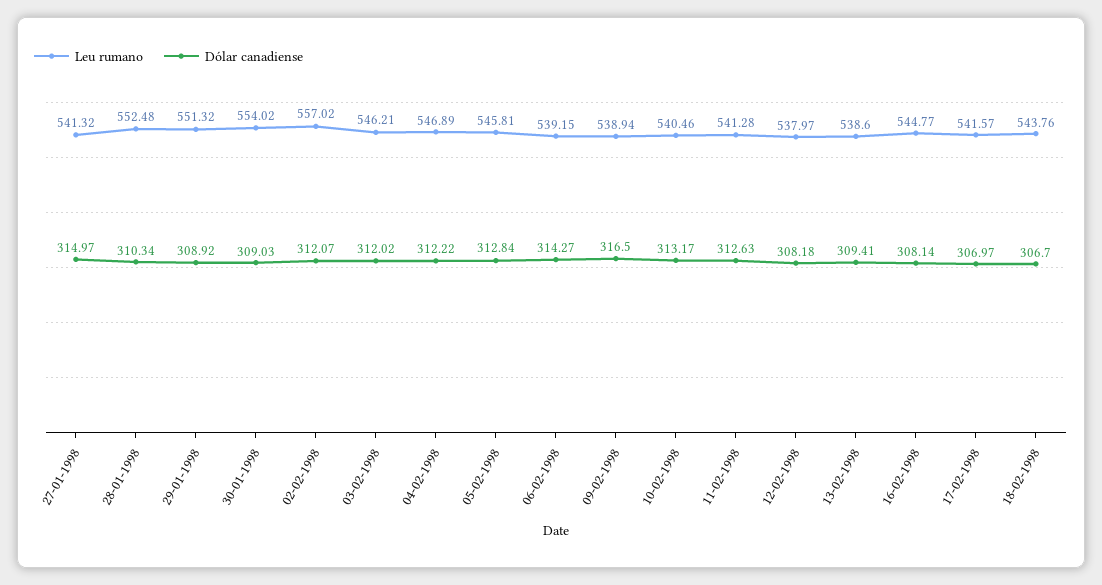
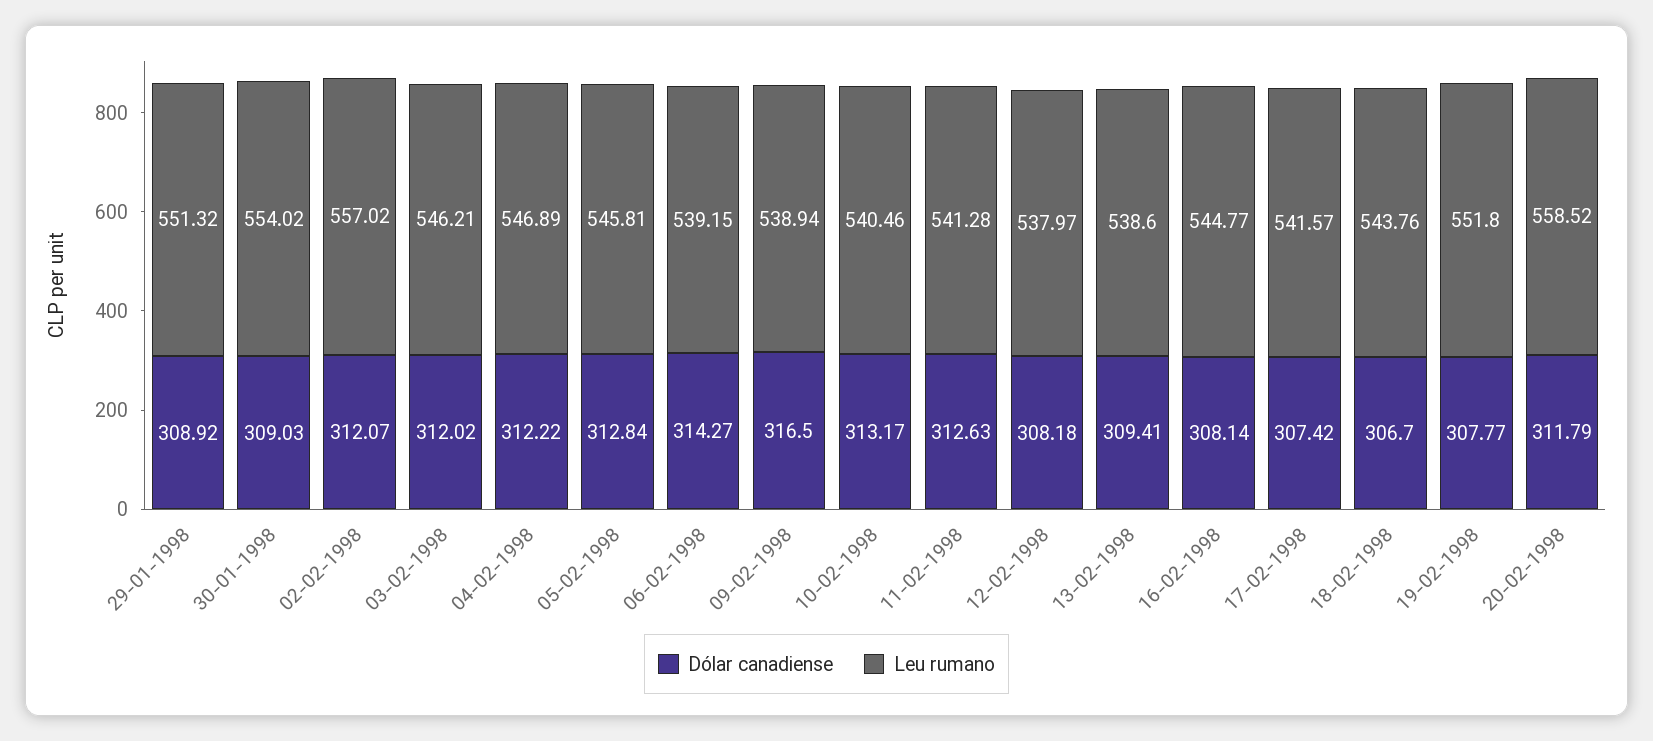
Leu rumano, 27-01-1998: 541.32 -> none
Dólar canadiense, 27-01-1998: 314.97 -> none
Leu rumano, 28-01-1998: 552.48 -> none
Dólar canadiense, 28-01-1998: 310.34 -> none
Dólar canadiense, 17-02-1998: 306.97 -> 307.42
Dólar canadiense, 19-02-1998: none -> 307.77
Leu rumano, 19-02-1998: none -> 551.8
Dólar canadiense, 20-02-1998: none -> 311.79
Leu rumano, 20-02-1998: none -> 558.52

